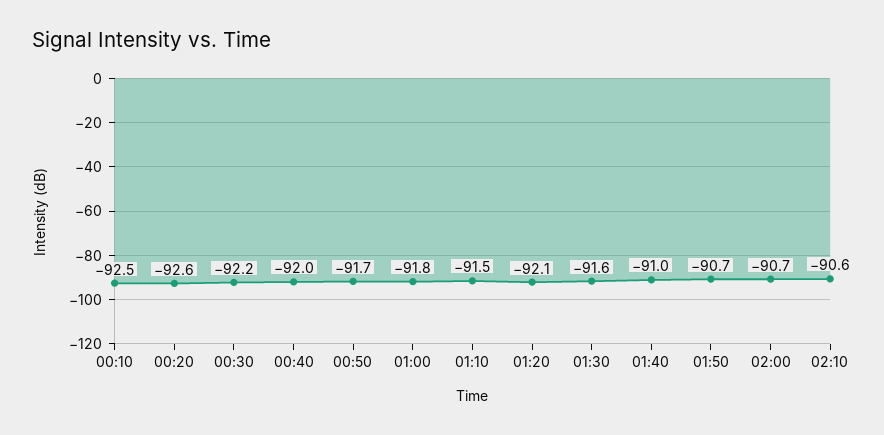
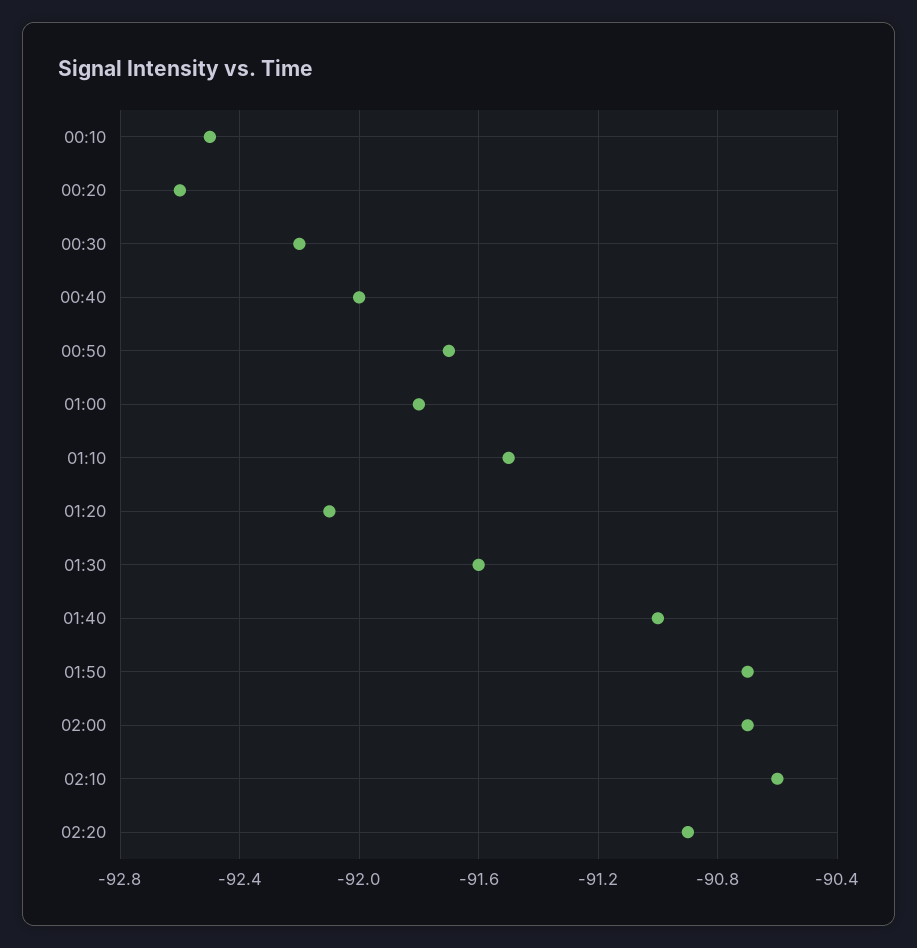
02:20: none -> -90.9

